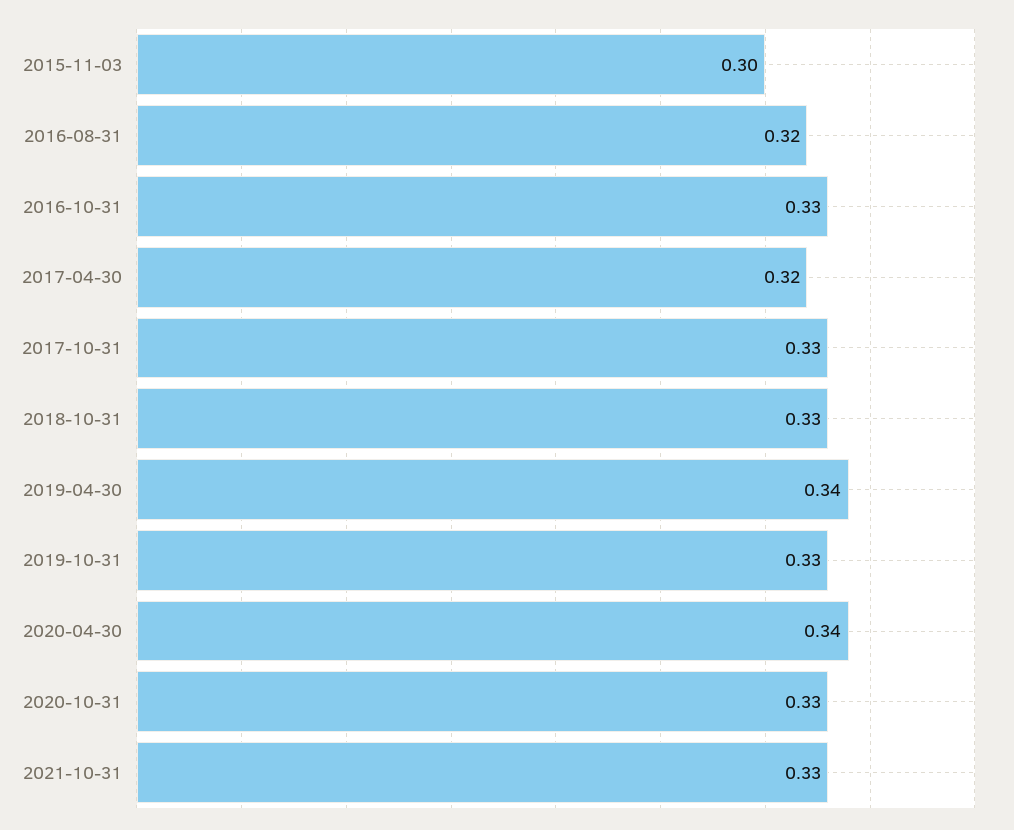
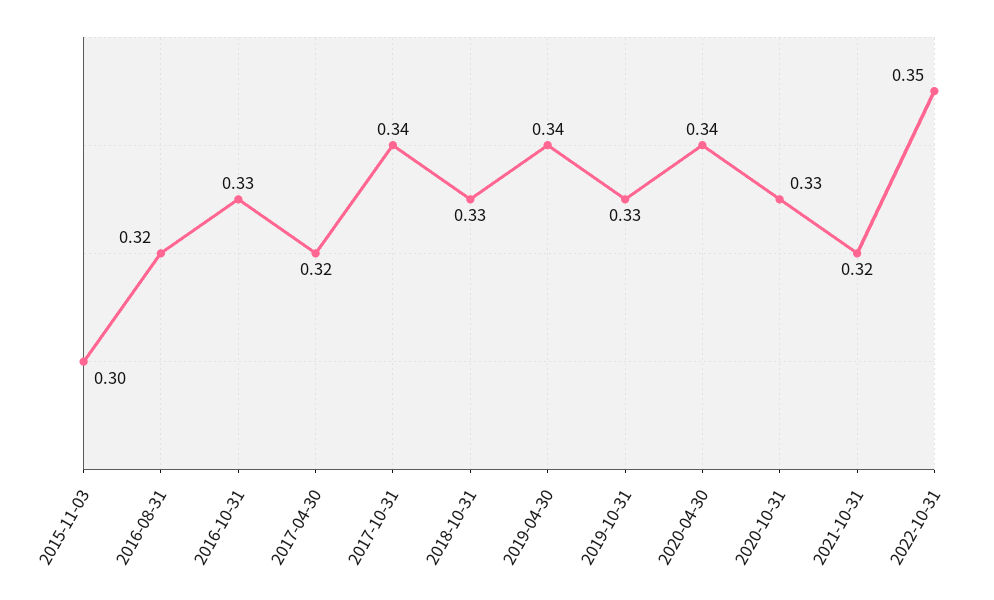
2017-10-31: 0.33 -> 0.34
2021-10-31: 0.33 -> 0.32
2022-10-31: none -> 0.35

